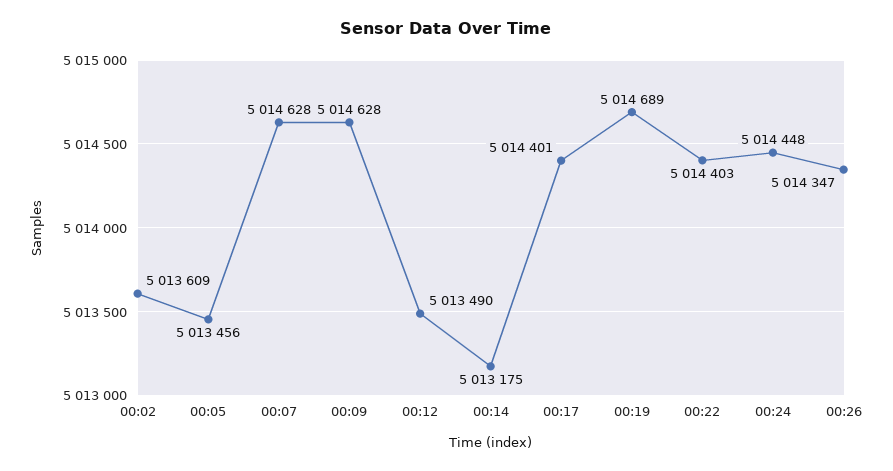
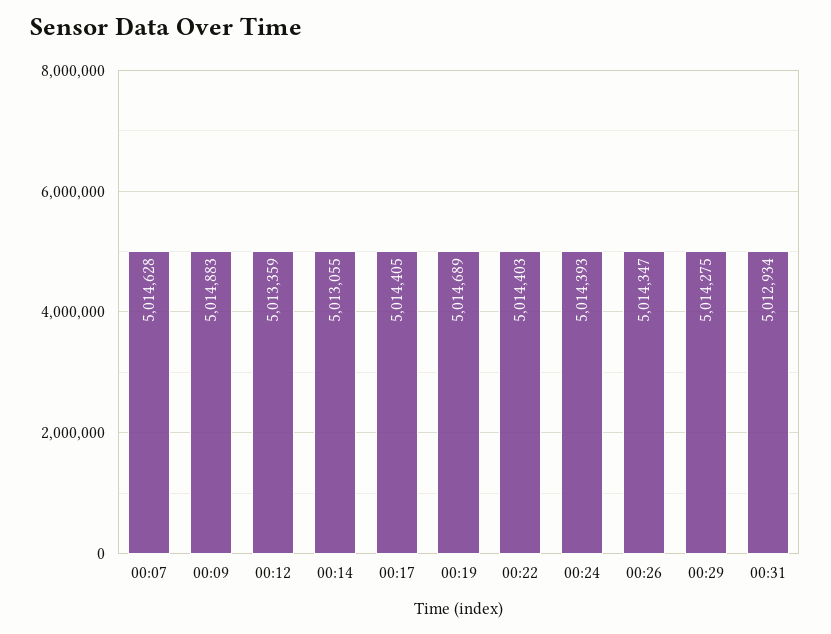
00:02: 5013609 -> none
00:05: 5013456 -> none
00:09: 5014628 -> 5014883
00:12: 5013490 -> 5013359
00:14: 5013175 -> 5013055
00:17: 5014401 -> 5014405
00:24: 5014448 -> 5014393
00:29: none -> 5014275
00:31: none -> 5012934

